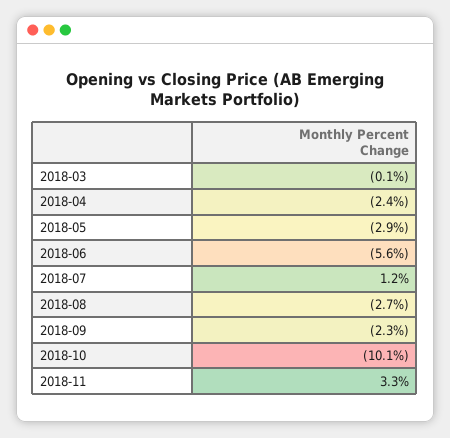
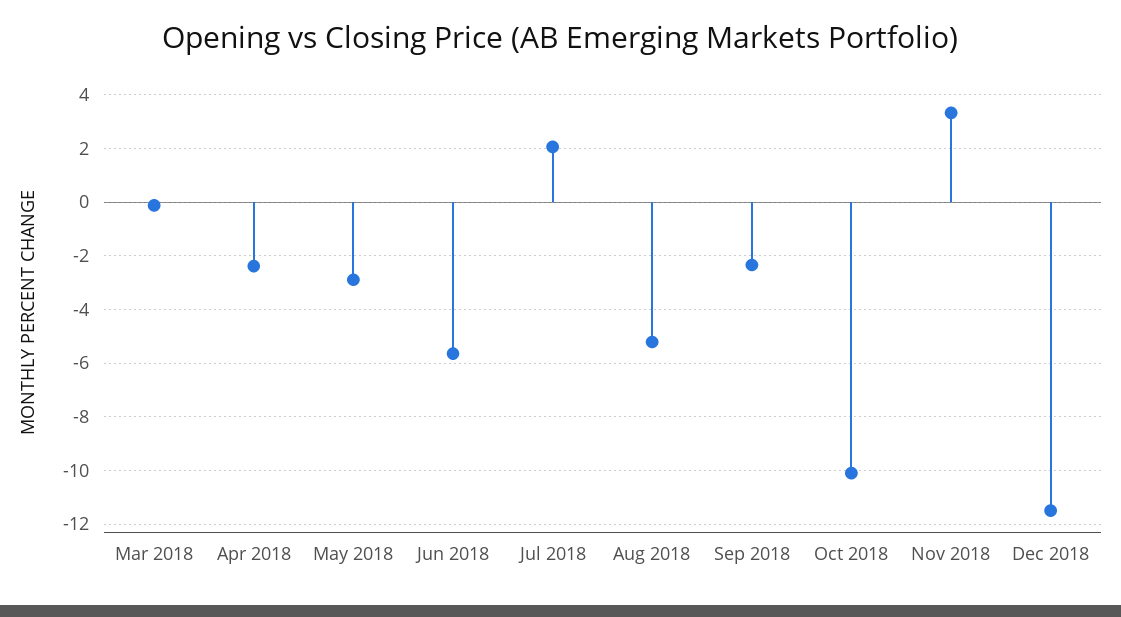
2018-07: 1.2 -> 2
2018-08: -2.7 -> -5.25
Dec 2018: none -> -11.5

